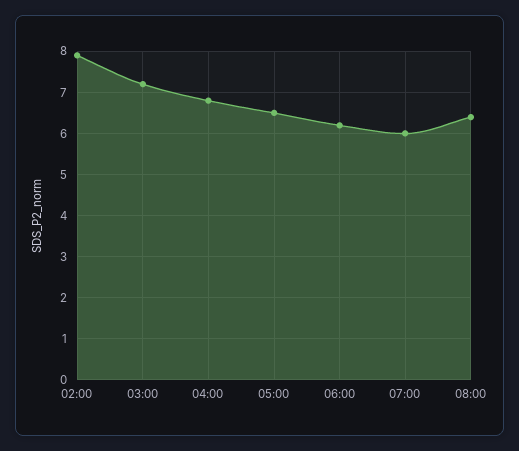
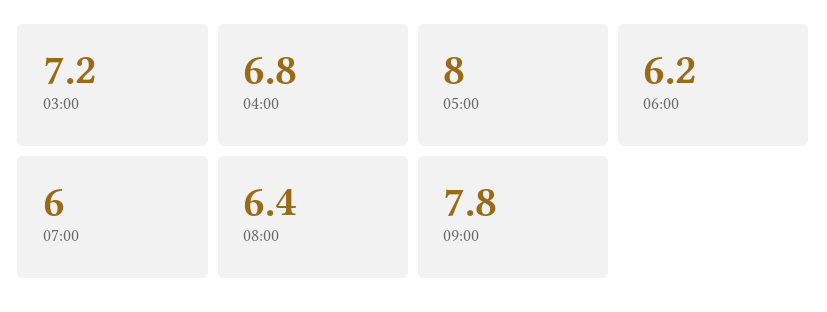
02:00: 8 -> none
05:00: 6.5 -> 8
09:00: none -> 7.8

